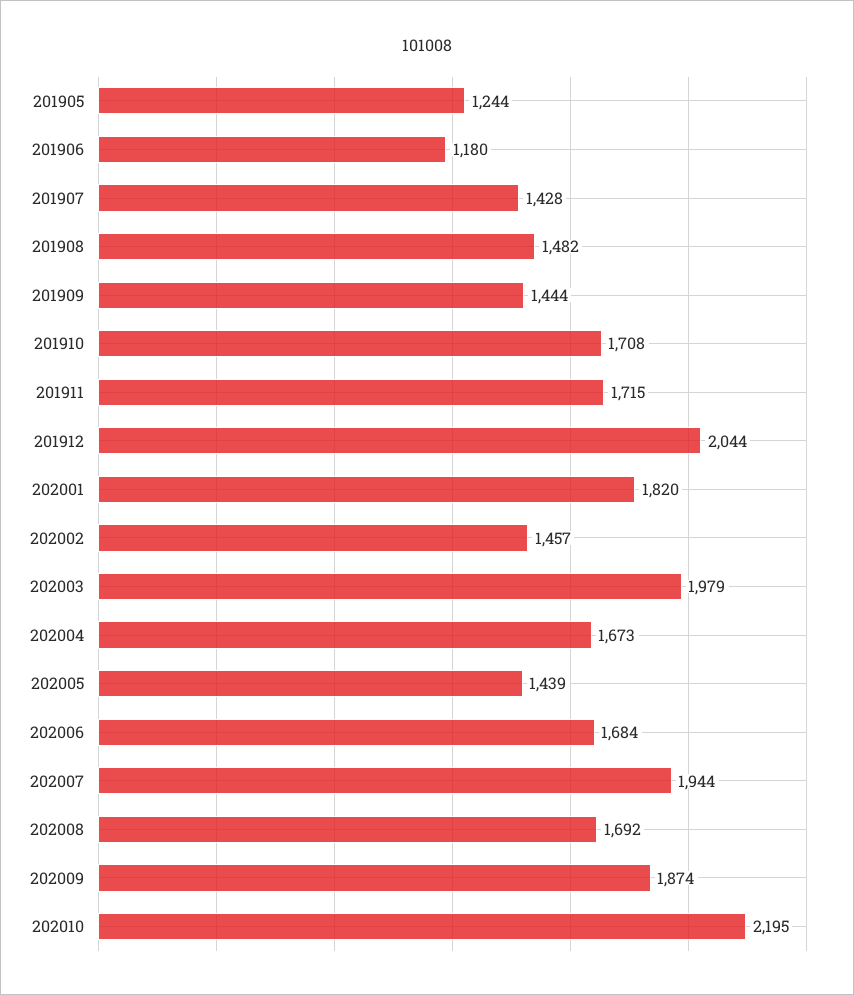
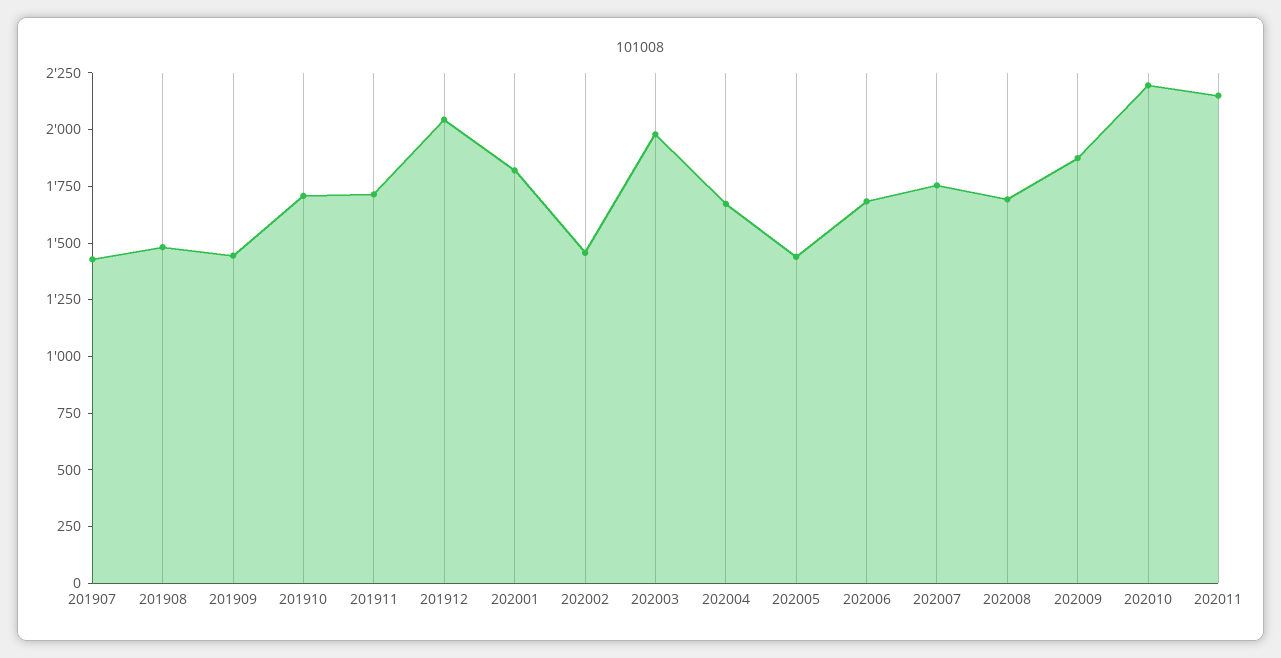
201905: 1244 -> none
201906: 1180 -> none
202007: 1944 -> 1750
202011: none -> 2150

